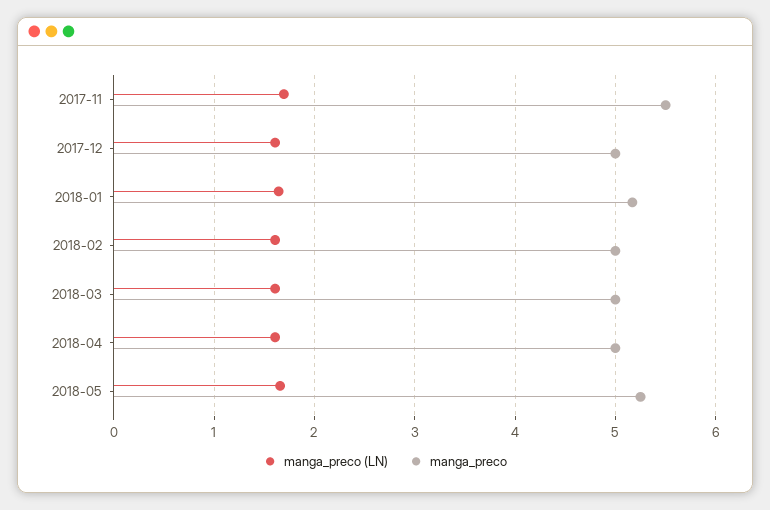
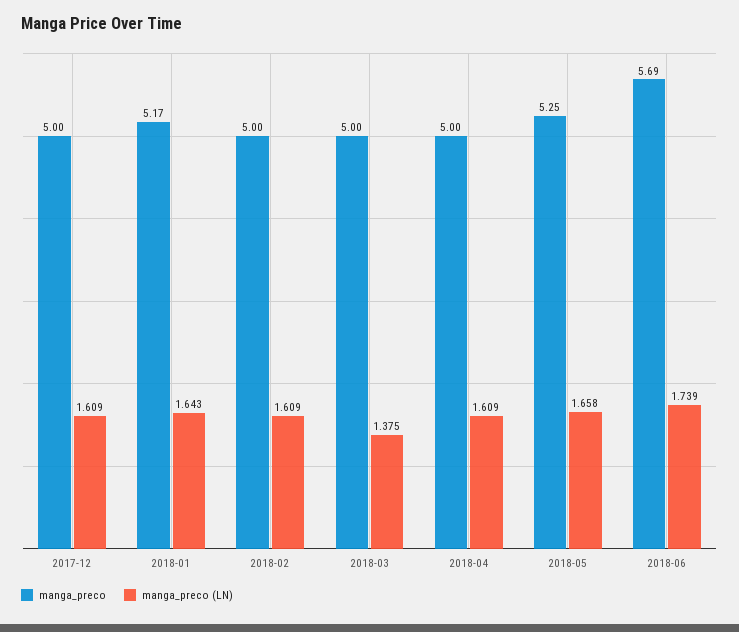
manga_preco (LN), 2017-11: 1.7 -> none
manga_preco, 2017-11: 5.5 -> none
manga_preco (LN), 2018-03: 1.6 -> 1.375
manga_preco, 2018-06: none -> 5.69
manga_preco (LN), 2018-06: none -> 1.739

